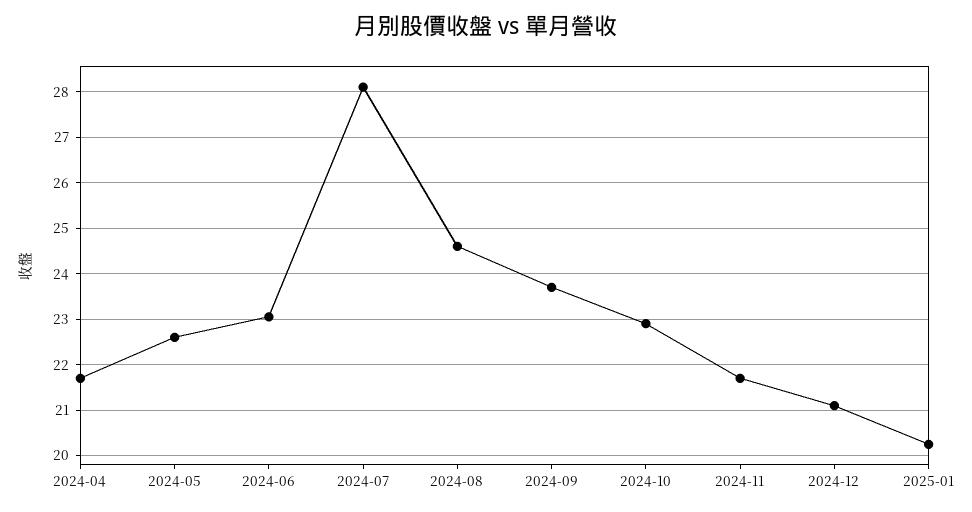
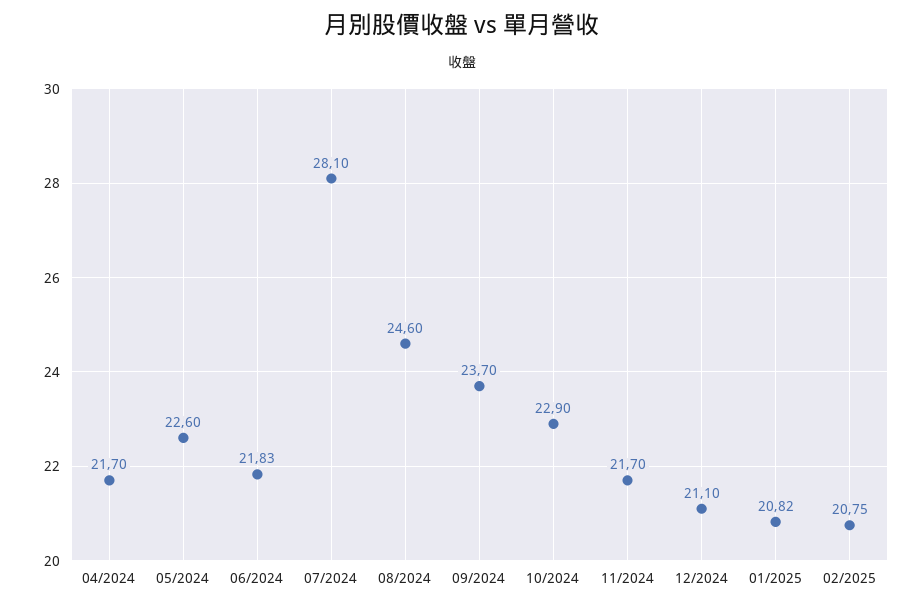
2024-06: 23 -> 21.83
2025-01: 20.2 -> 20.82
02/2025: none -> 20.75

